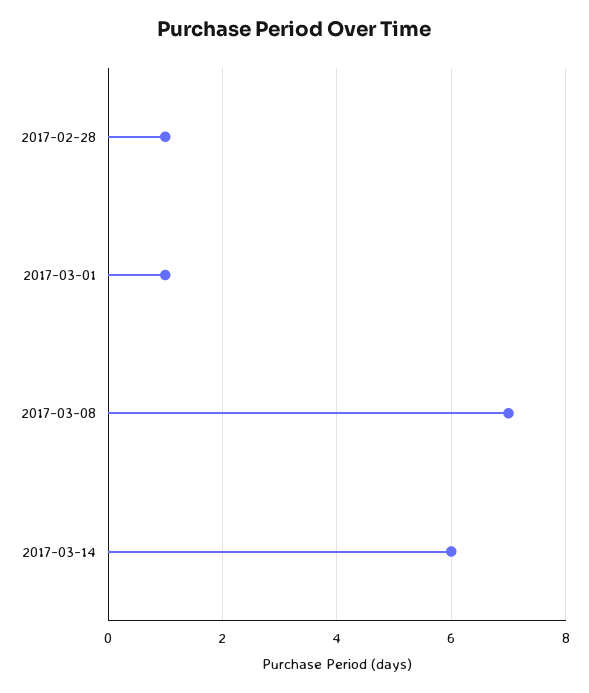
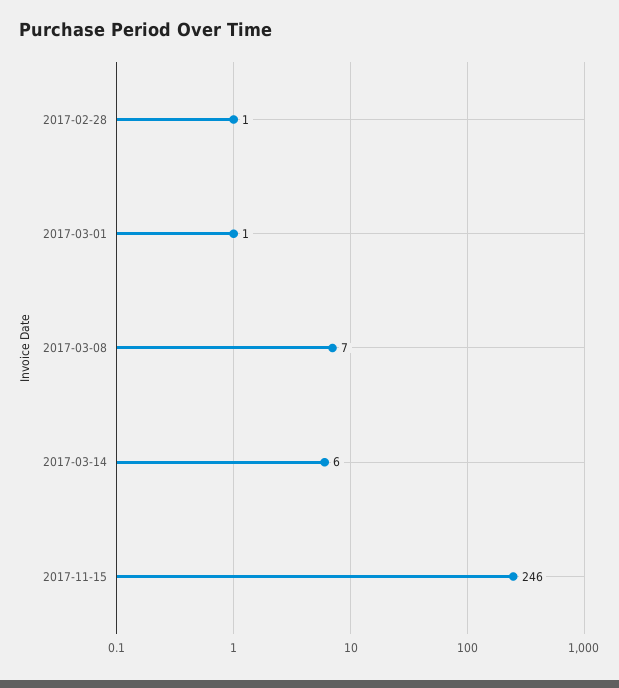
2017-11-15: none -> 246

